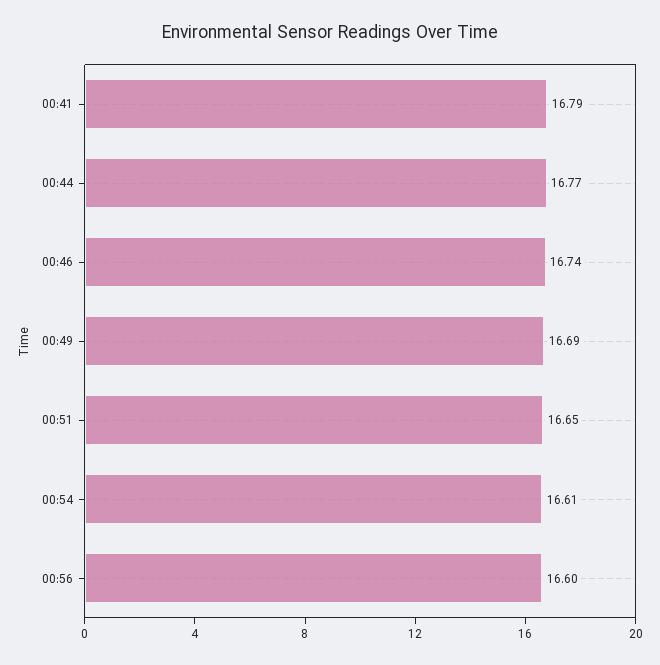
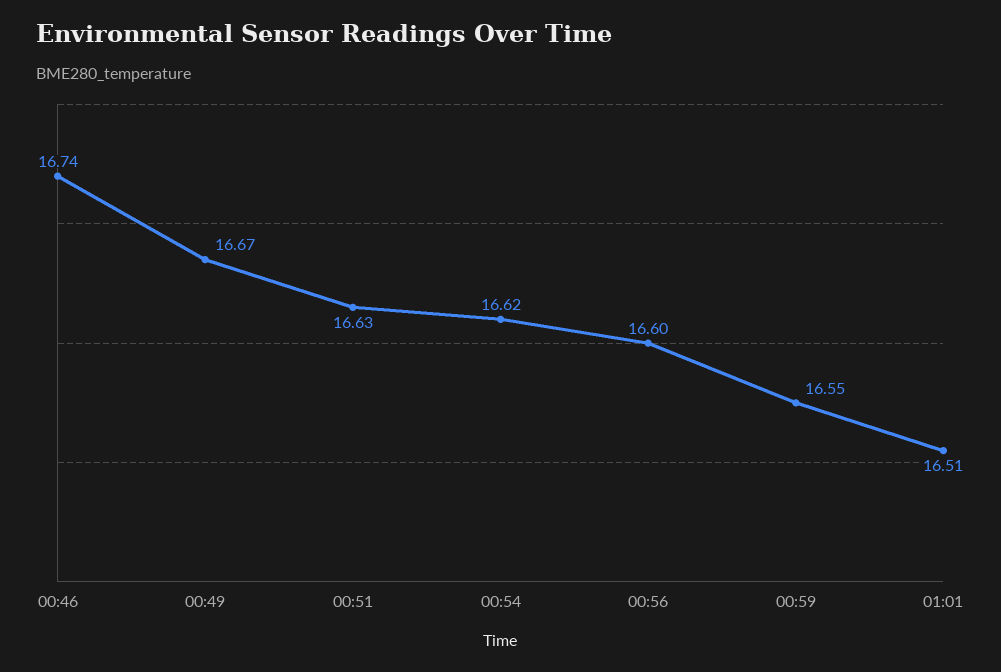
00:41: 16.79 -> none
00:44: 16.77 -> none
00:49: 16.69 -> 16.67
00:51: 16.65 -> 16.63
00:54: 16.61 -> 16.62
00:59: none -> 16.55
01:01: none -> 16.51

